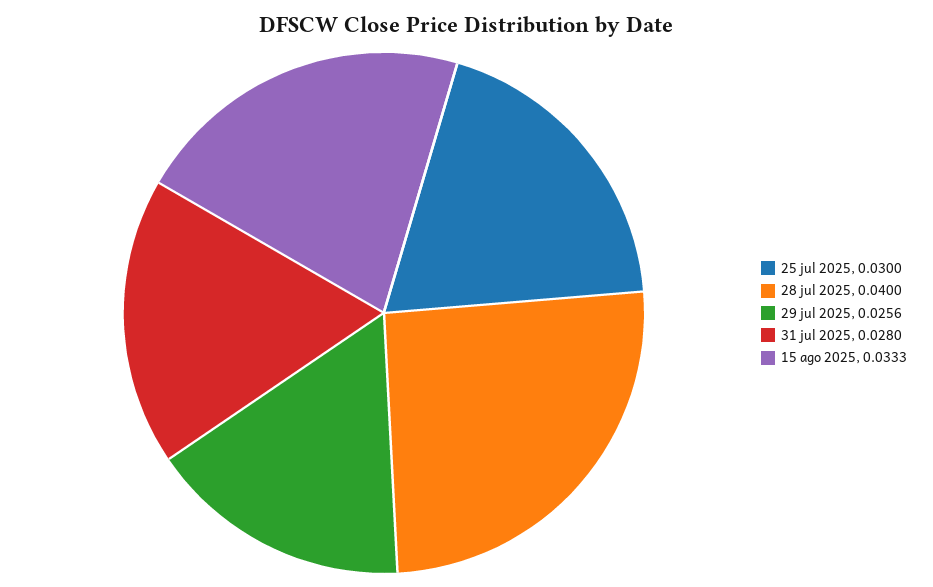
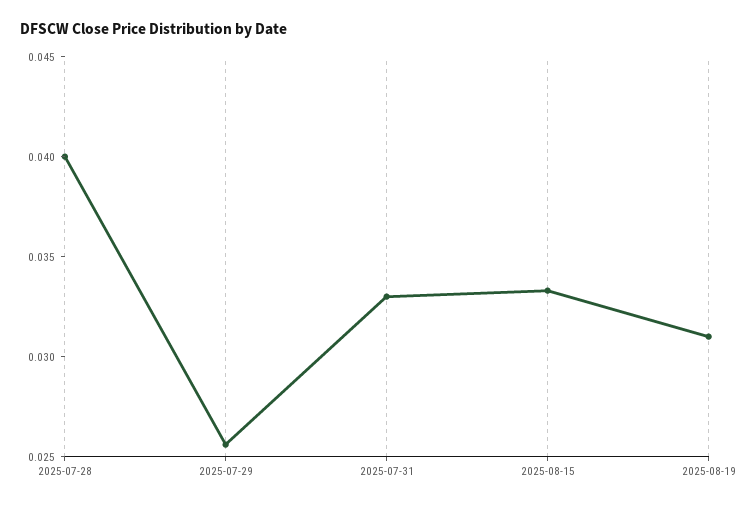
25 jul 2025: 0.03 -> none
31 jul 2025: 0.028 -> 0.033
2025-08-19: none -> 0.031

